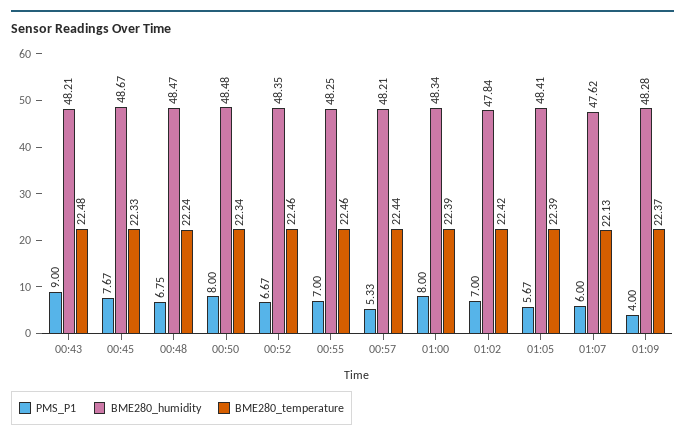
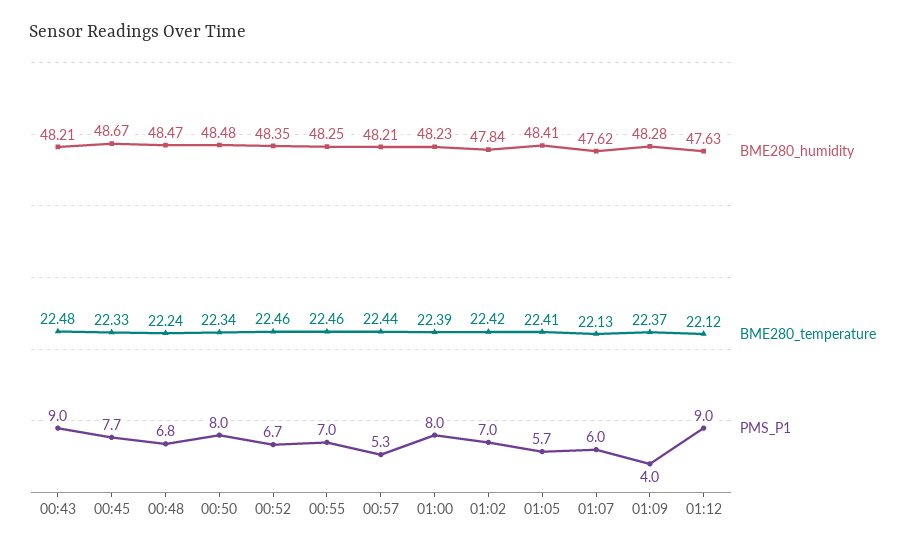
BME280_humidity, 01:00: 48.34 -> 48.23
BME280_temperature, 01:05: 22.39 -> 22.41
BME280_humidity, 01:12: none -> 47.63
BME280_temperature, 01:12: none -> 22.12
PMS_P1, 01:12: none -> 9

